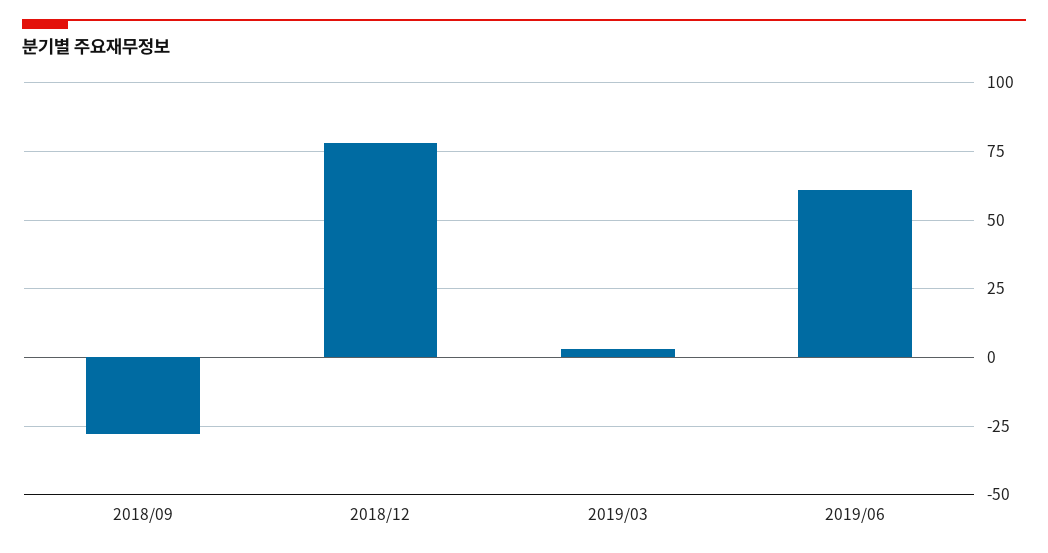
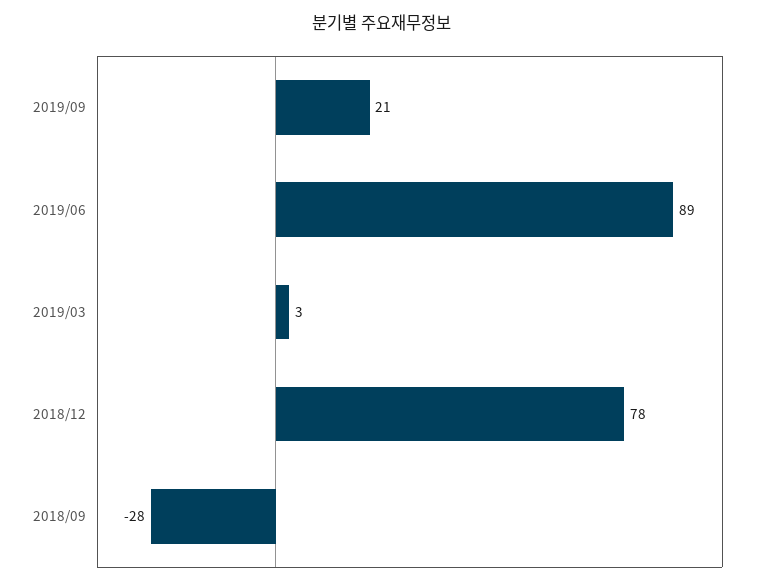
2019/06: 60 -> 89
2019/09: none -> 21

